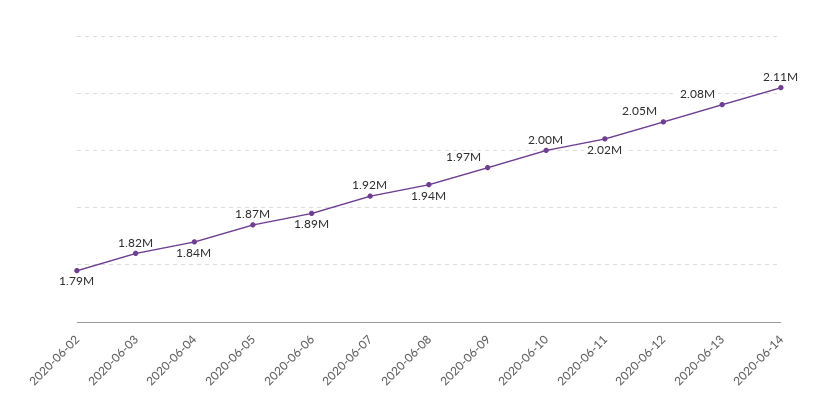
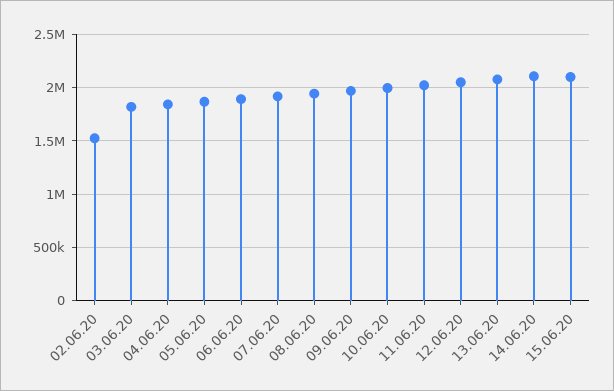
2020-06-02: 1790000 -> 1500000
15.06.20: none -> 2100000

